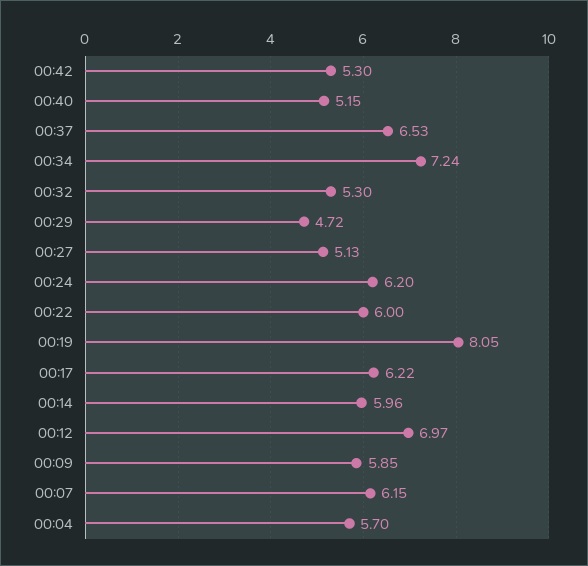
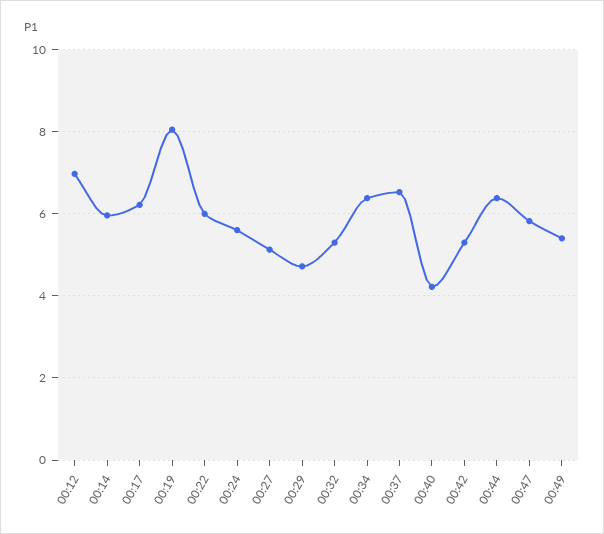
00:40: 5.15 -> 4.2
00:34: 7.24 -> 6.4
00:24: 6.2 -> 5.6
00:09: 5.85 -> none
00:07: 6.15 -> none
00:04: 5.7 -> none
00:44: none -> 6.4
00:47: none -> 5.8
00:49: none -> 5.4

